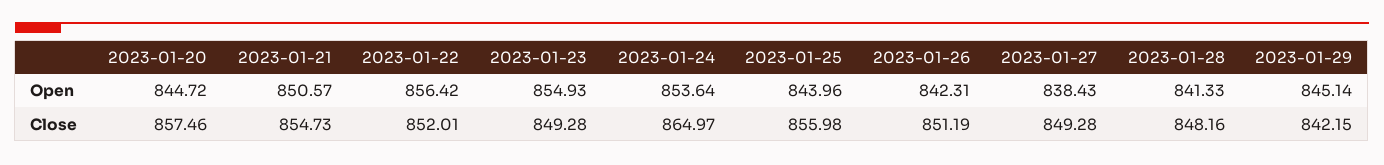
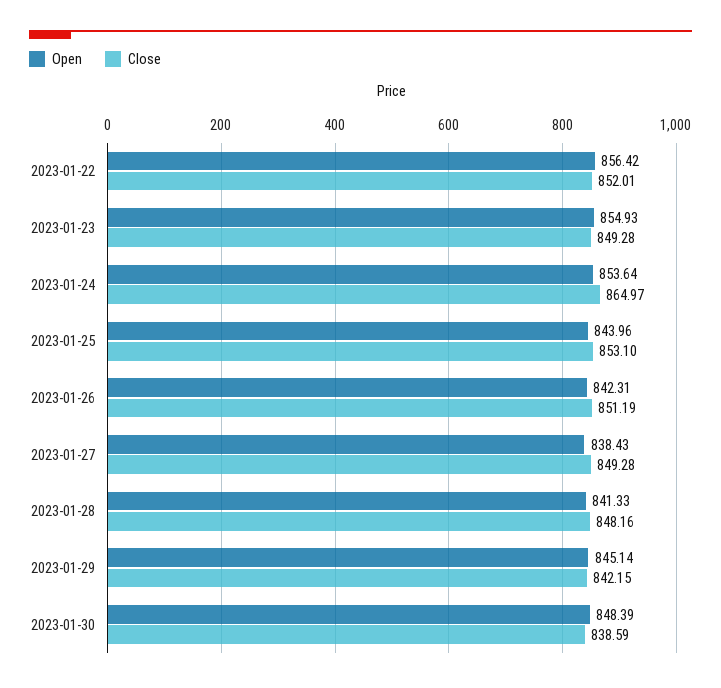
Open, 2023-01-20: 844.72 -> none
Open, 2023-01-21: 850.57 -> none
Close, 2023-01-20: 857.46 -> none
Close, 2023-01-21: 854.73 -> none
Close, 2023-01-25: 855.98 -> 853.1
Open, 2023-01-30: none -> 848.39
Close, 2023-01-30: none -> 838.59

